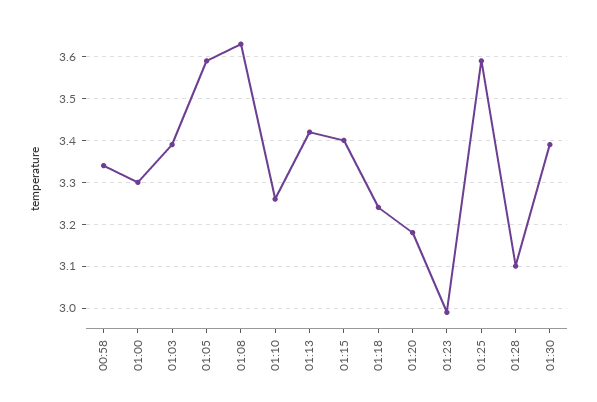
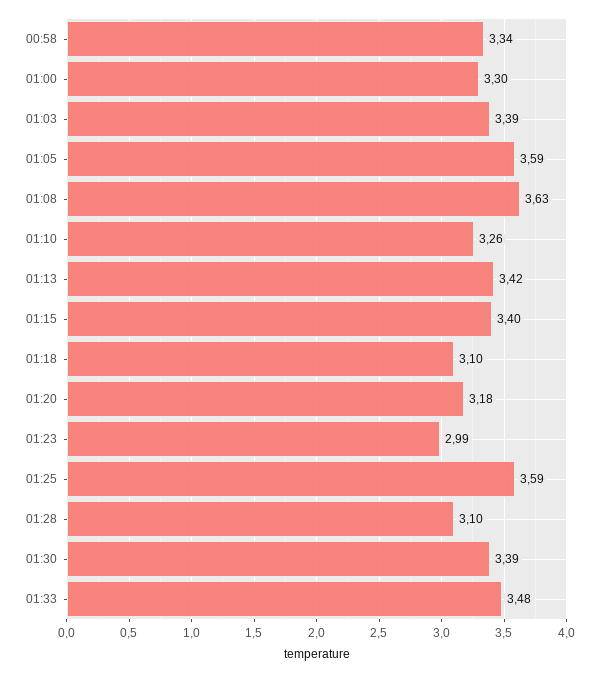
01:18: 3.25 -> 3.1
01:33: none -> 3.48

